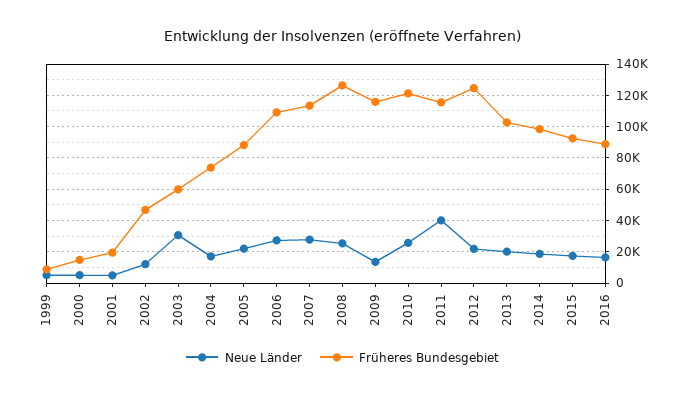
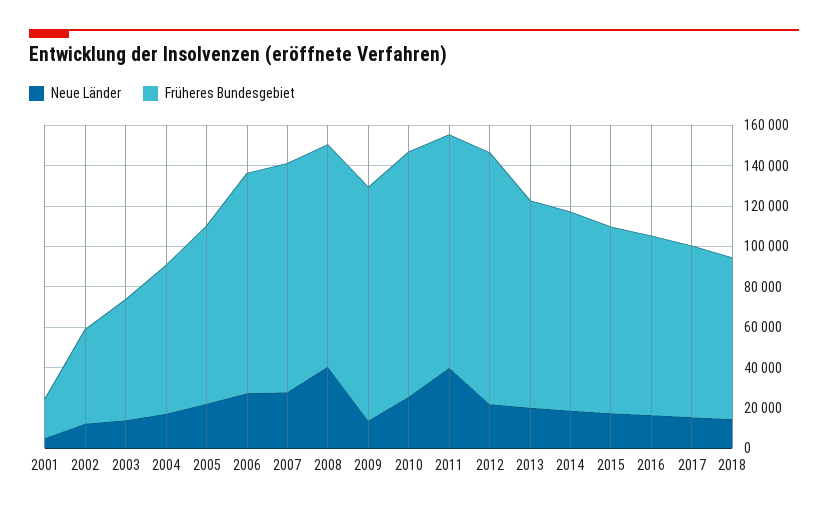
Neue Länder, 1999: 5000 -> none
Früheres Bundesgebiet, 1999: 10000 -> none
Neue Länder, 2000: 5000 -> none
Früheres Bundesgebiet, 2000: 15000 -> none
Neue Länder, 2003: 30000 -> 15000
Neue Länder, 2008: 25000 -> 40000
Früheres Bundesgebiet, 2008: 125000 -> 110000
Neue Länder, 2017: none -> 15000
Früheres Bundesgebiet, 2017: none -> 85000
Neue Länder, 2018: none -> 15000
Früheres Bundesgebiet, 2018: none -> 80000

